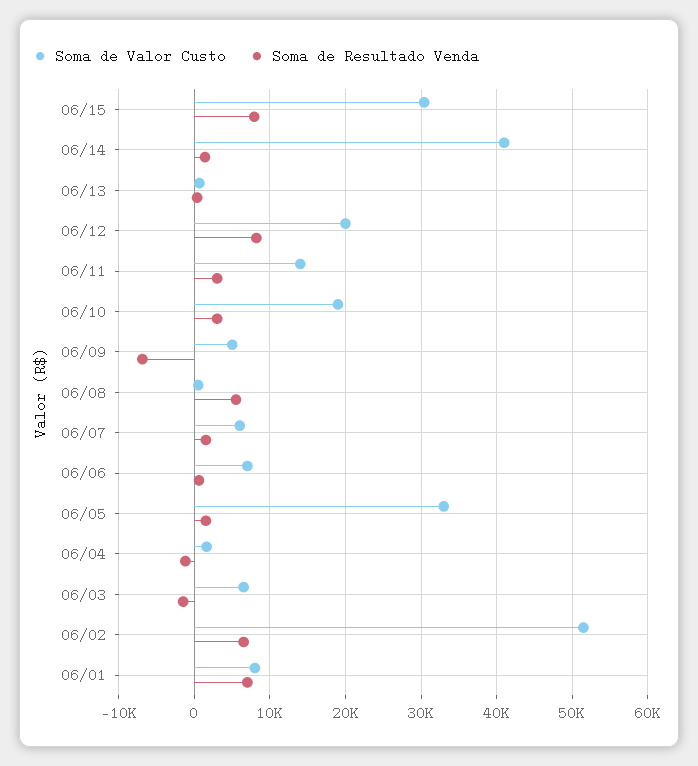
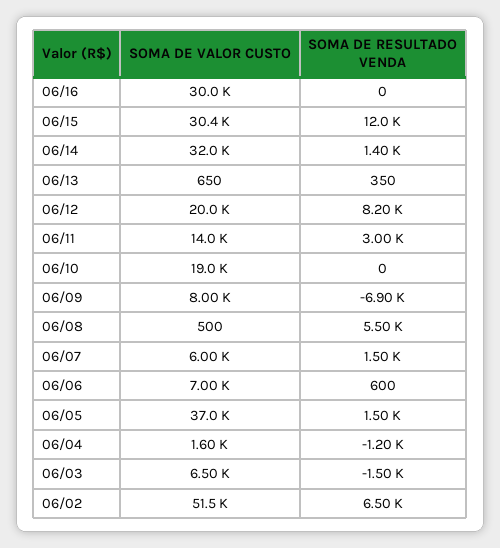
Soma de Resultado Venda, 06/15: 8000 -> 12000
Soma de Valor Custo, 06/14: 41000 -> 32000
Soma de Resultado Venda, 06/10: 3000 -> 0
Soma de Valor Custo, 06/09: 5000 -> 8000
Soma de Valor Custo, 06/05: 33000 -> 37000
Soma de Valor Custo, 06/01: 8000 -> none
Soma de Resultado Venda, 06/01: 7000 -> none
Soma de Valor Custo, 06/16: none -> 30000
Soma de Resultado Venda, 06/16: none -> 0

